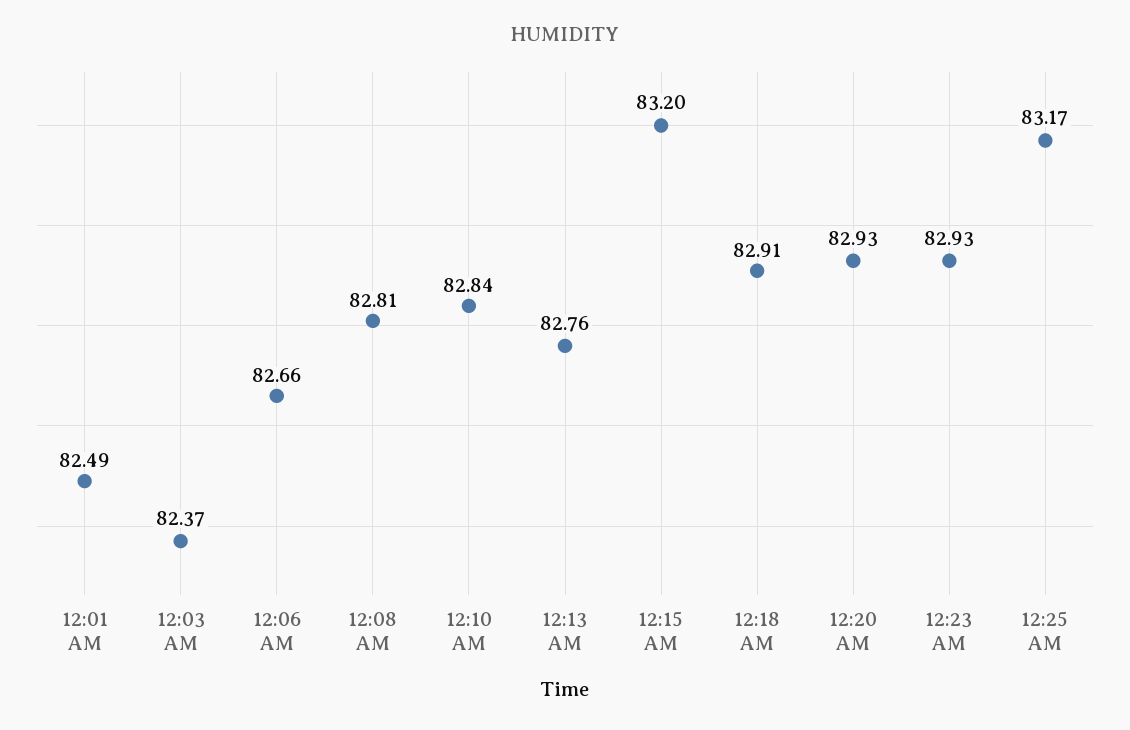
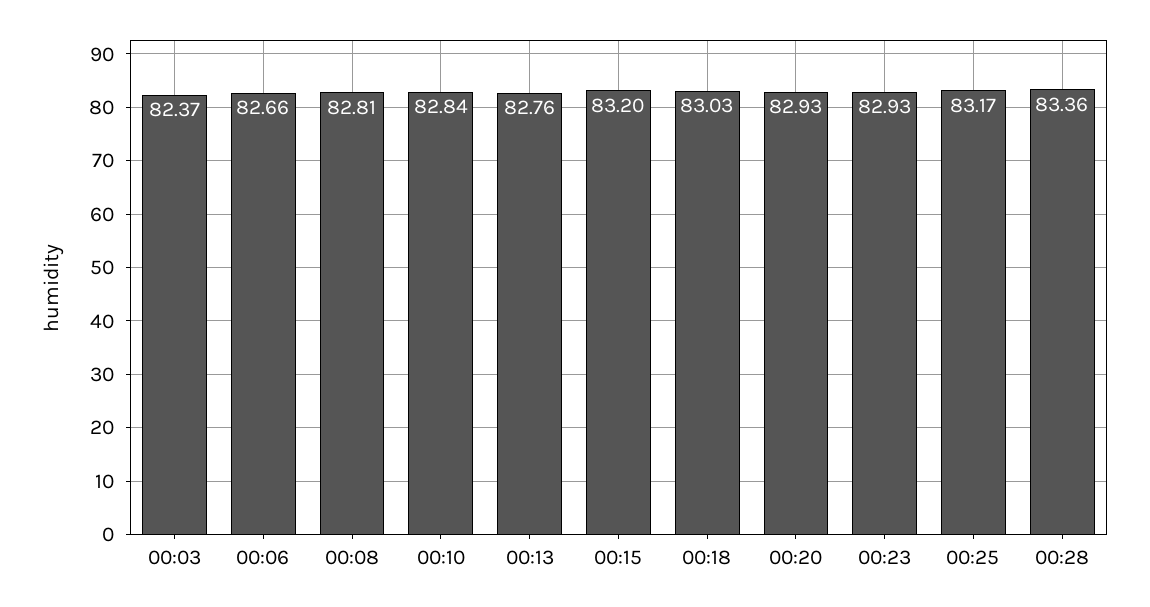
12:01 AM: 82.49 -> none
12:18 AM: 82.91 -> 83.03
00:28: none -> 83.36

